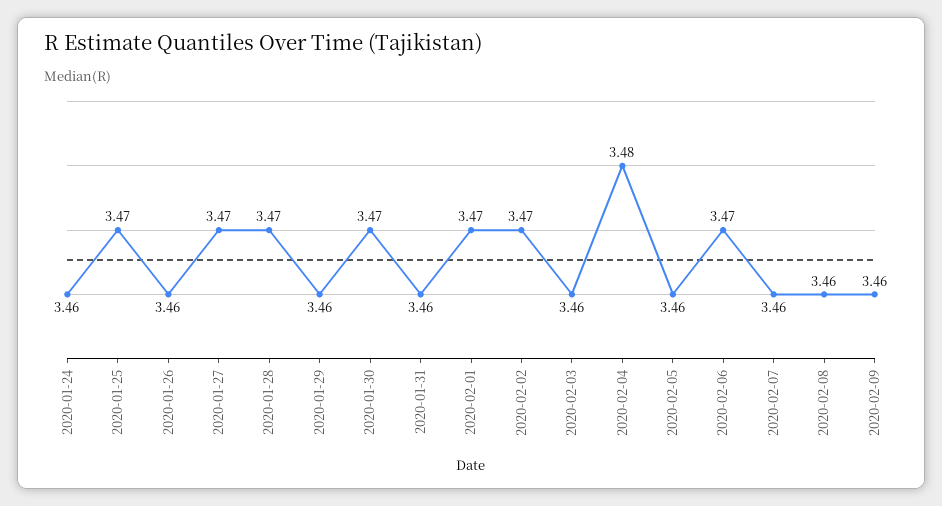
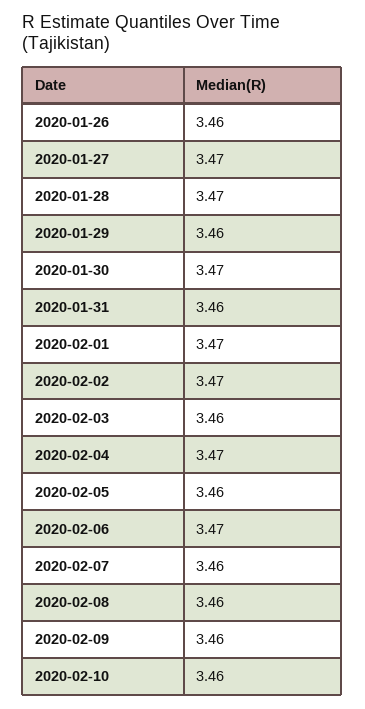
2020-01-24: 3.46 -> none
2020-01-25: 3.47 -> none
2020-02-04: 3.48 -> 3.47
2020-02-10: none -> 3.46

